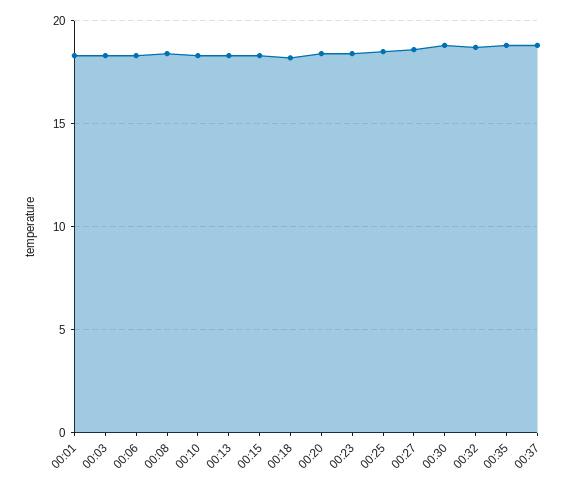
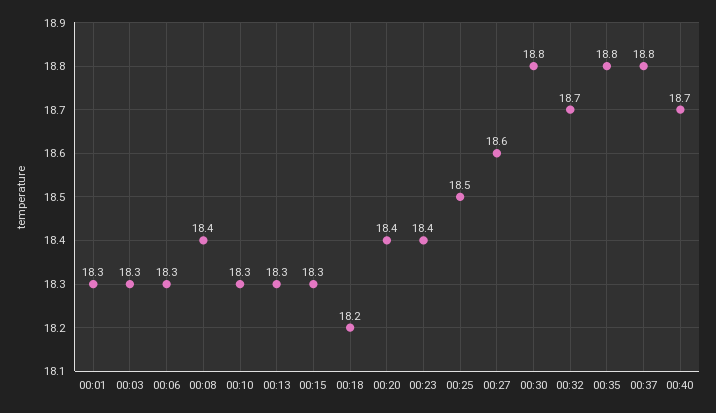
00:40: none -> 18.7

